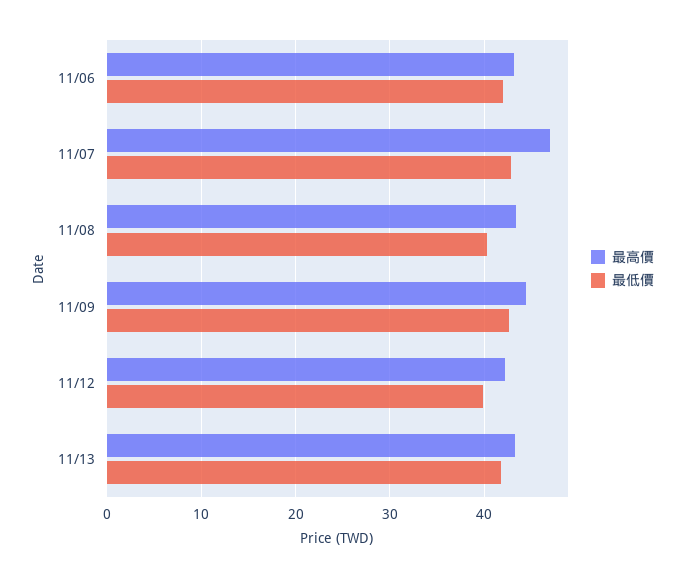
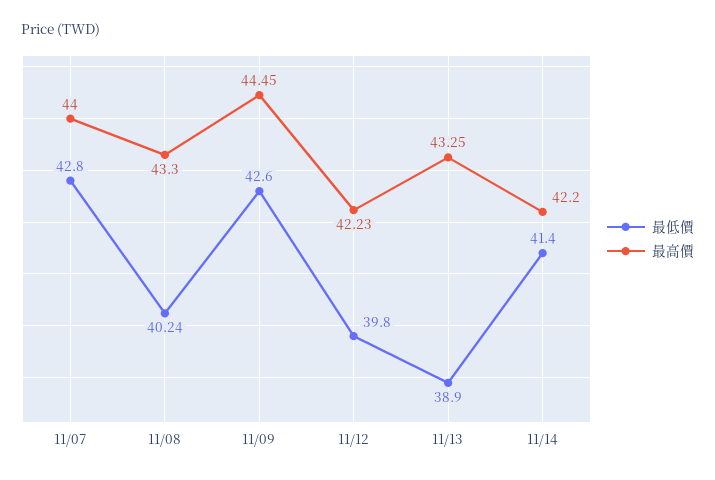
最高價, 11/06: 43 -> none
最低價, 11/06: 42 -> none
最高價, 11/07: 47 -> 44
最低價, 11/13: 42 -> 38.9
最低價, 11/14: none -> 41.4
最高價, 11/14: none -> 42.2

